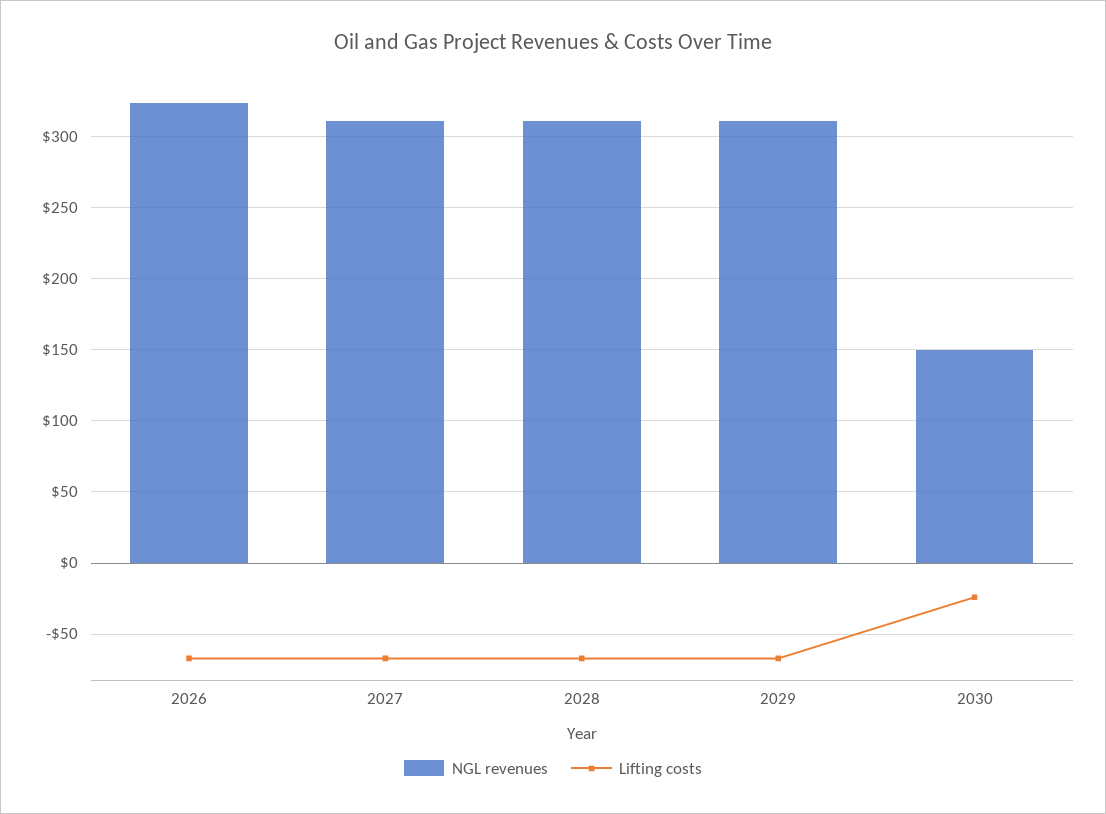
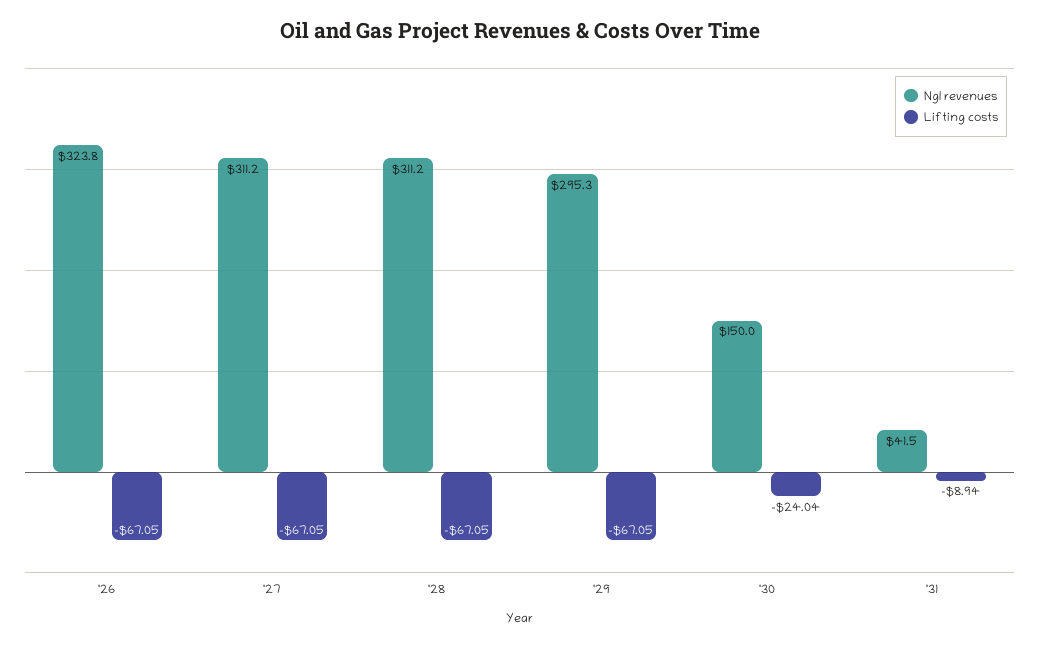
NGL revenues, 2029: 310 -> 295.3
NGL revenues, '31: none -> 41.5
Lifting costs, '31: none -> -8.94

